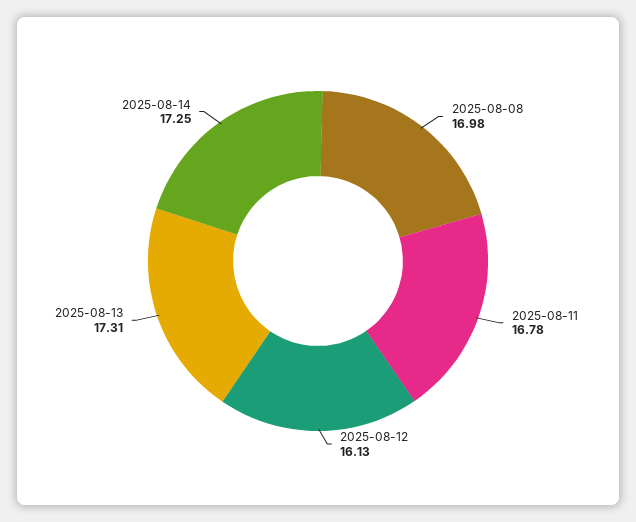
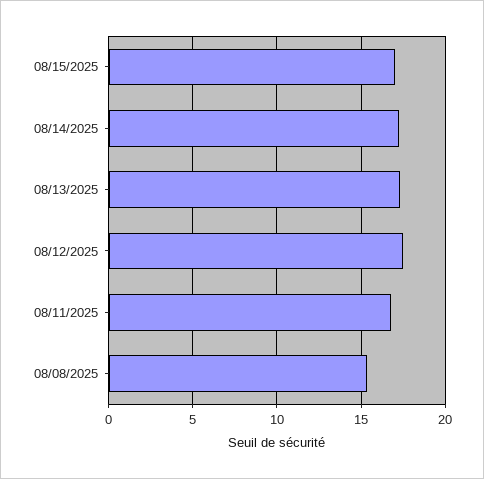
2025-08-08: 16.98 -> 15.5
2025-08-12: 16.13 -> 17.5
08/15/2025: none -> 17

